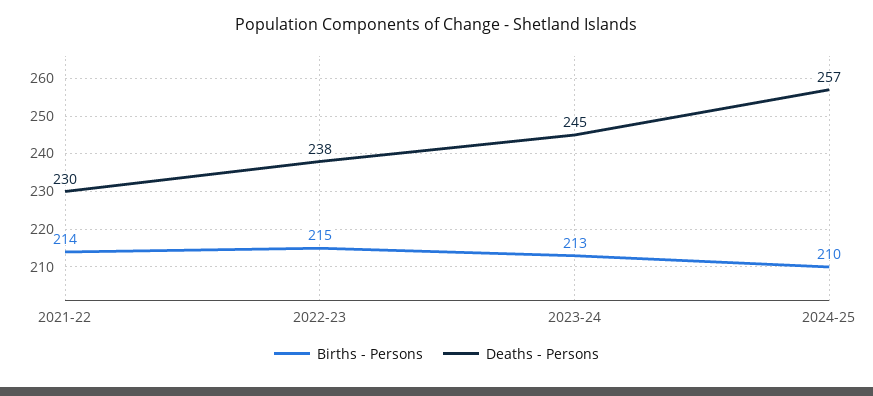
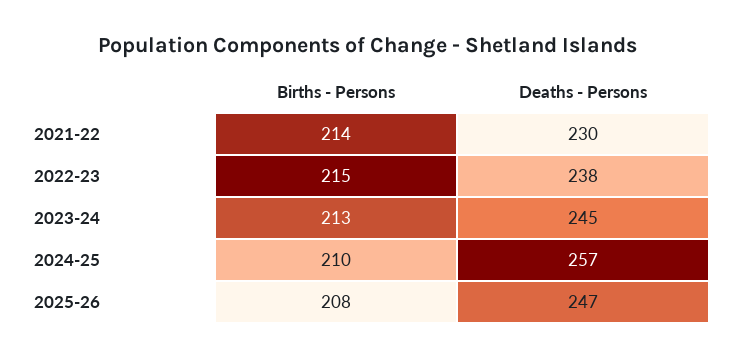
Births - Persons, 2025-26: none -> 208
Deaths - Persons, 2025-26: none -> 247

